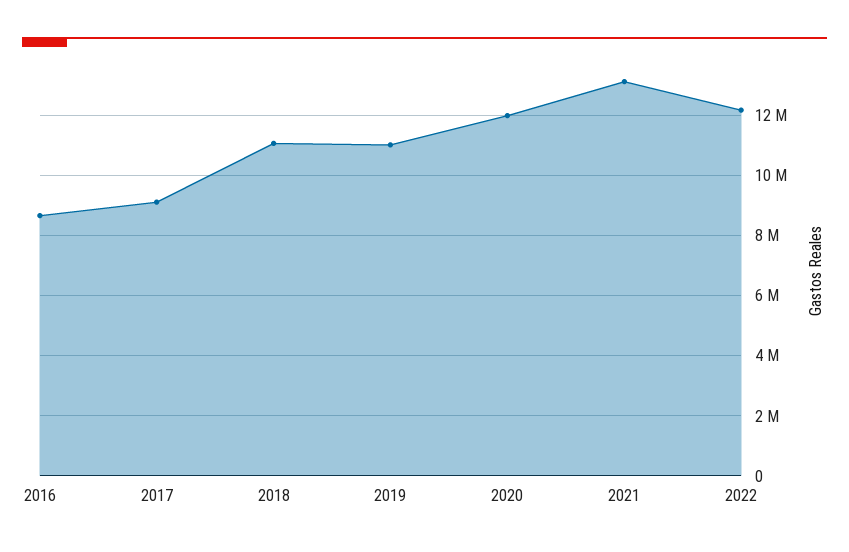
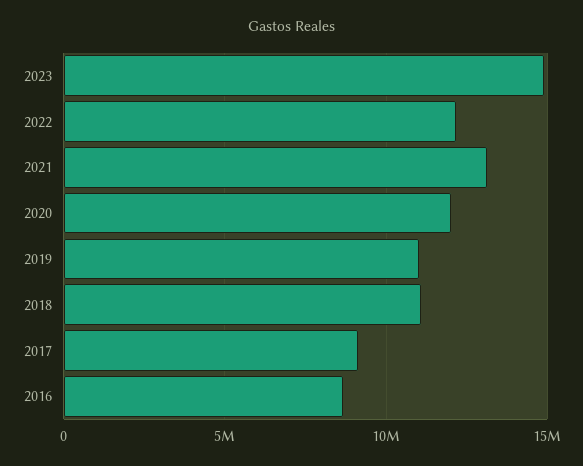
2023: none -> 15000000

